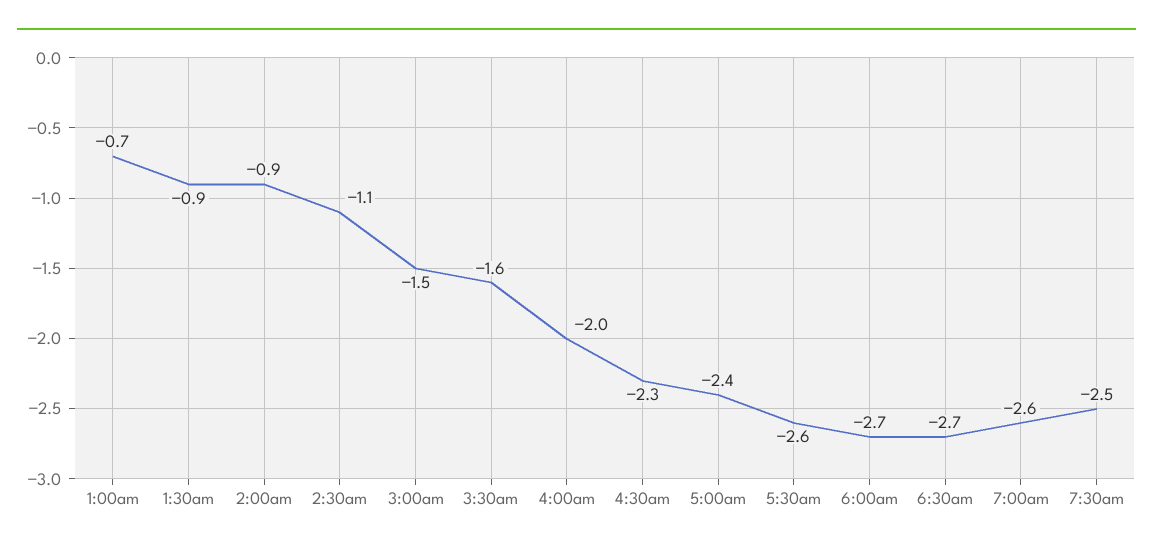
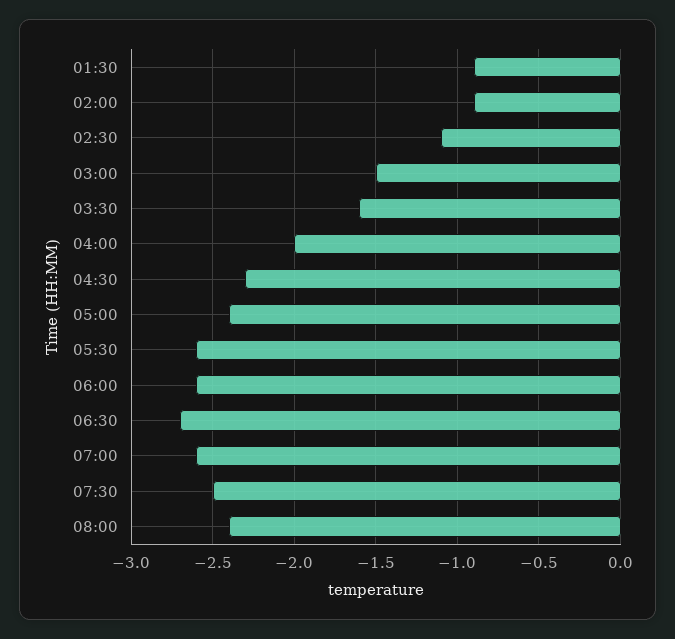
1:00am: -0.7 -> none
6:00am: -2.7 -> -2.6
08:00: none -> -2.4

